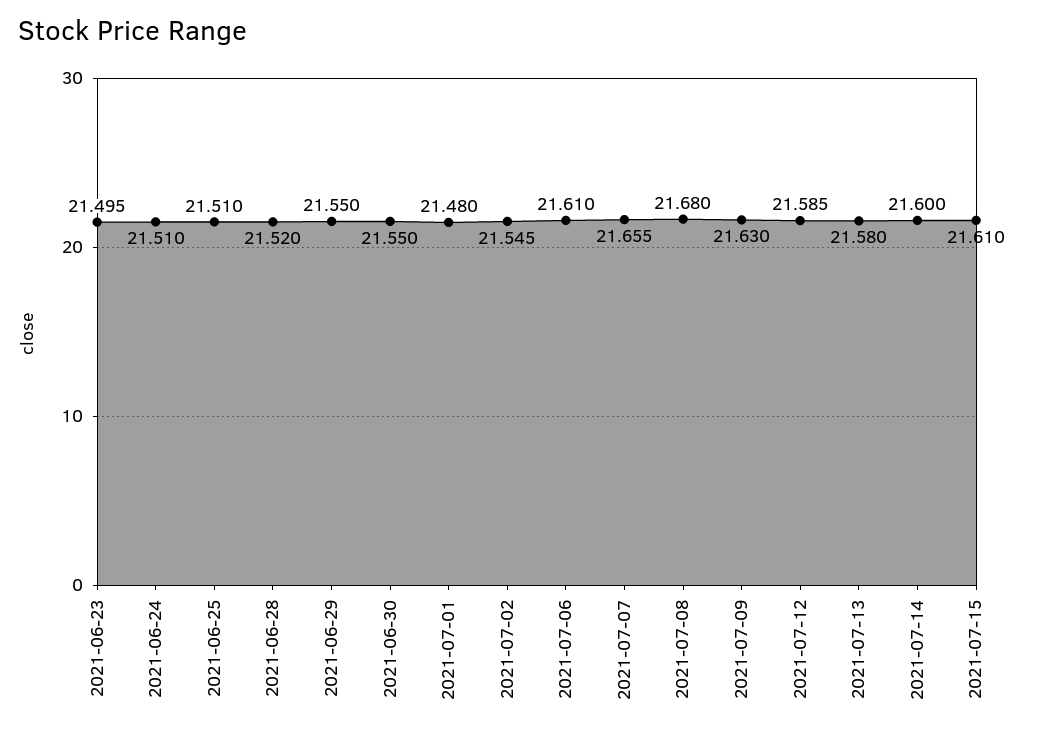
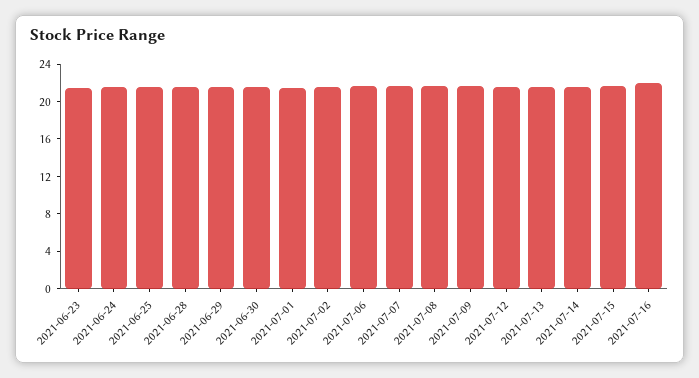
2021-07-16: none -> 22

